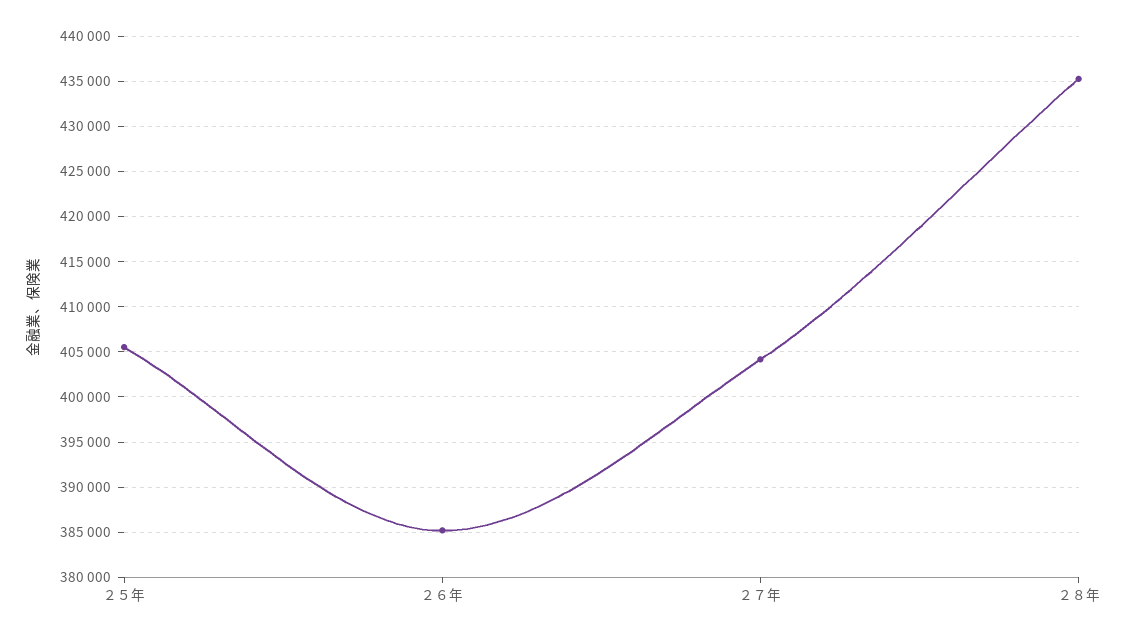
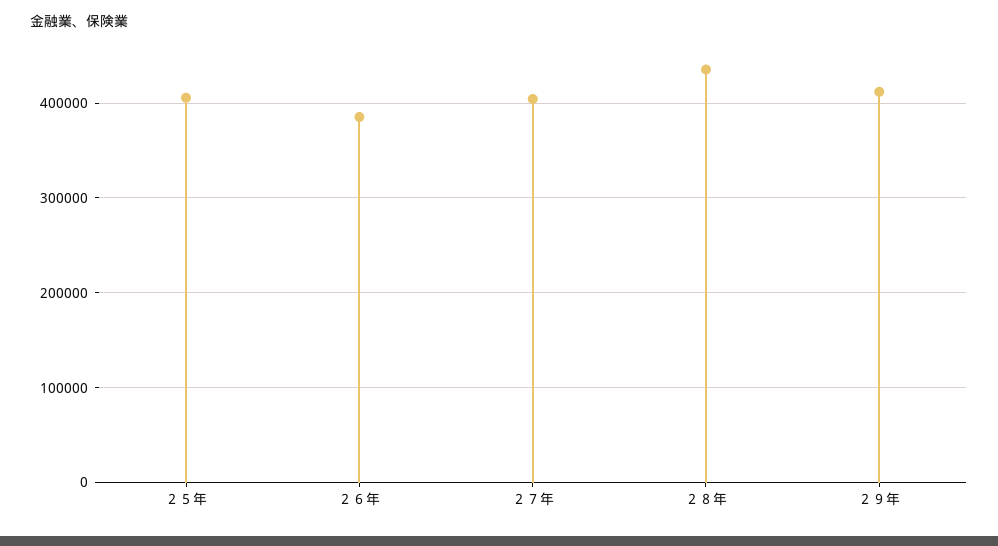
２９年: none -> 410000

